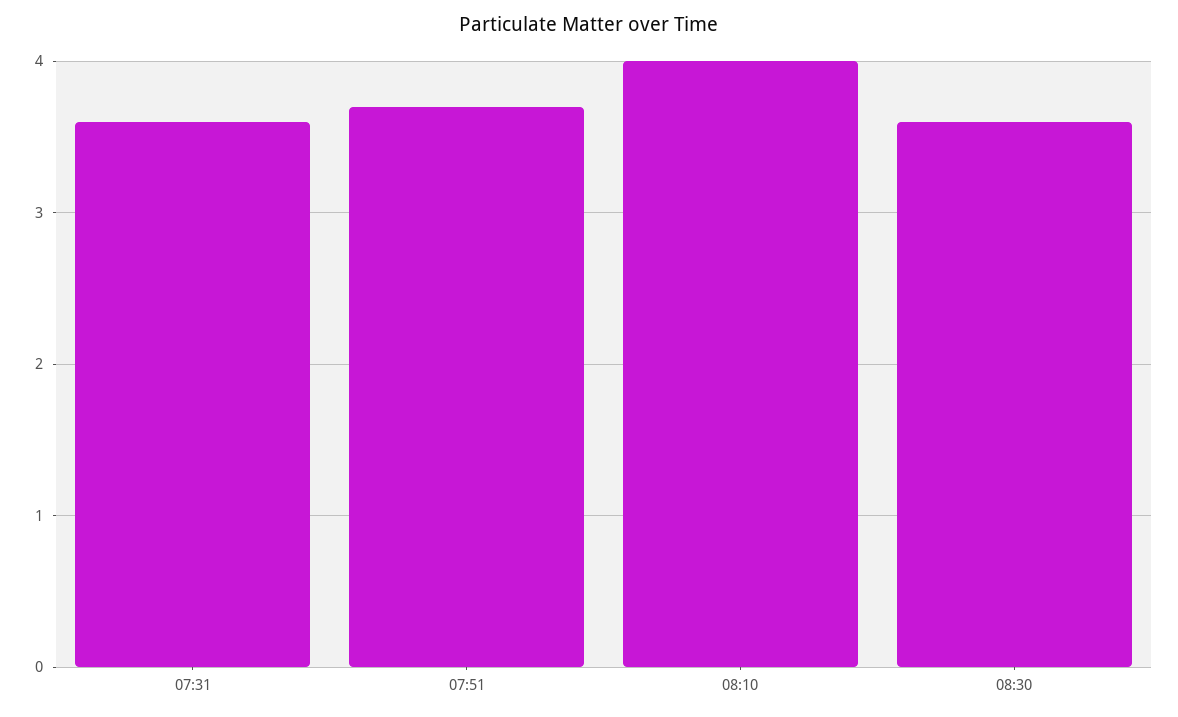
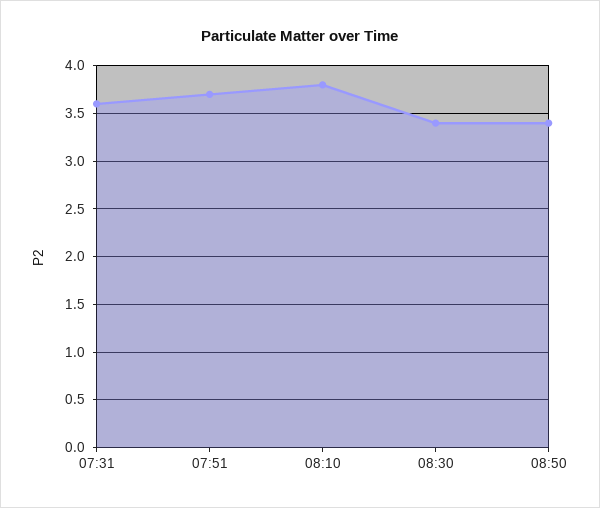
08:10: 4 -> 3.8
08:30: 3.6 -> 3.4
08:50: none -> 3.4

